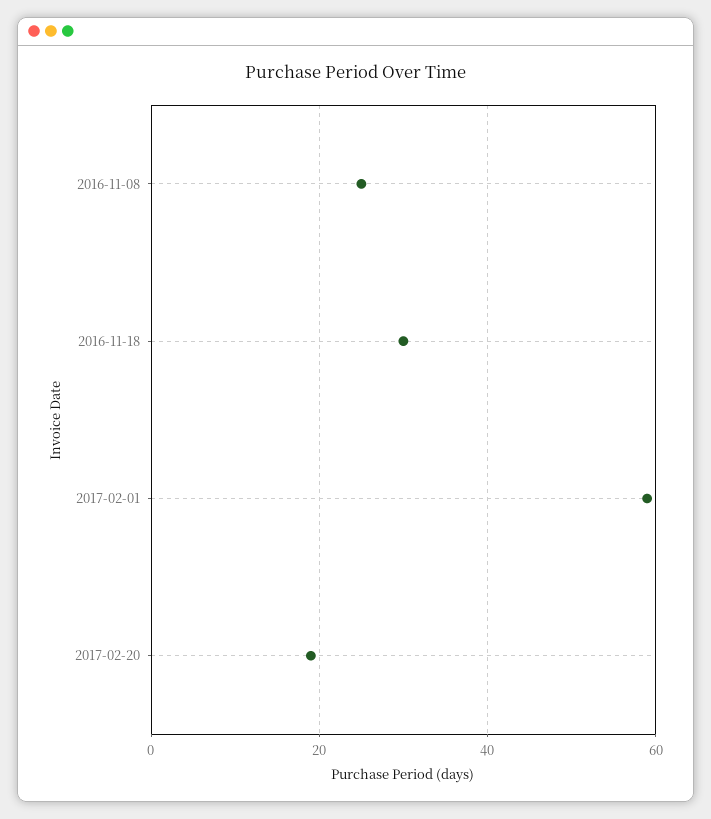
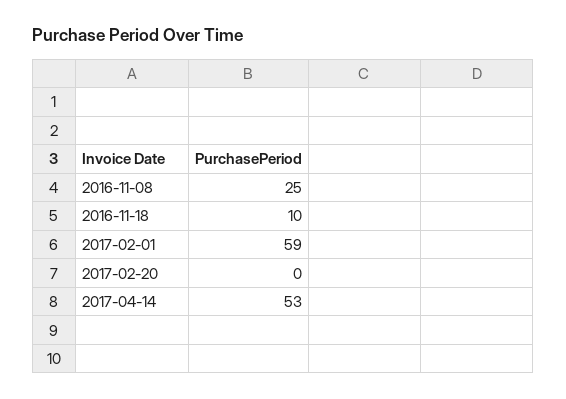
2016-11-18: 30 -> 10
2017-02-20: 20 -> 0
2017-04-14: none -> 53

